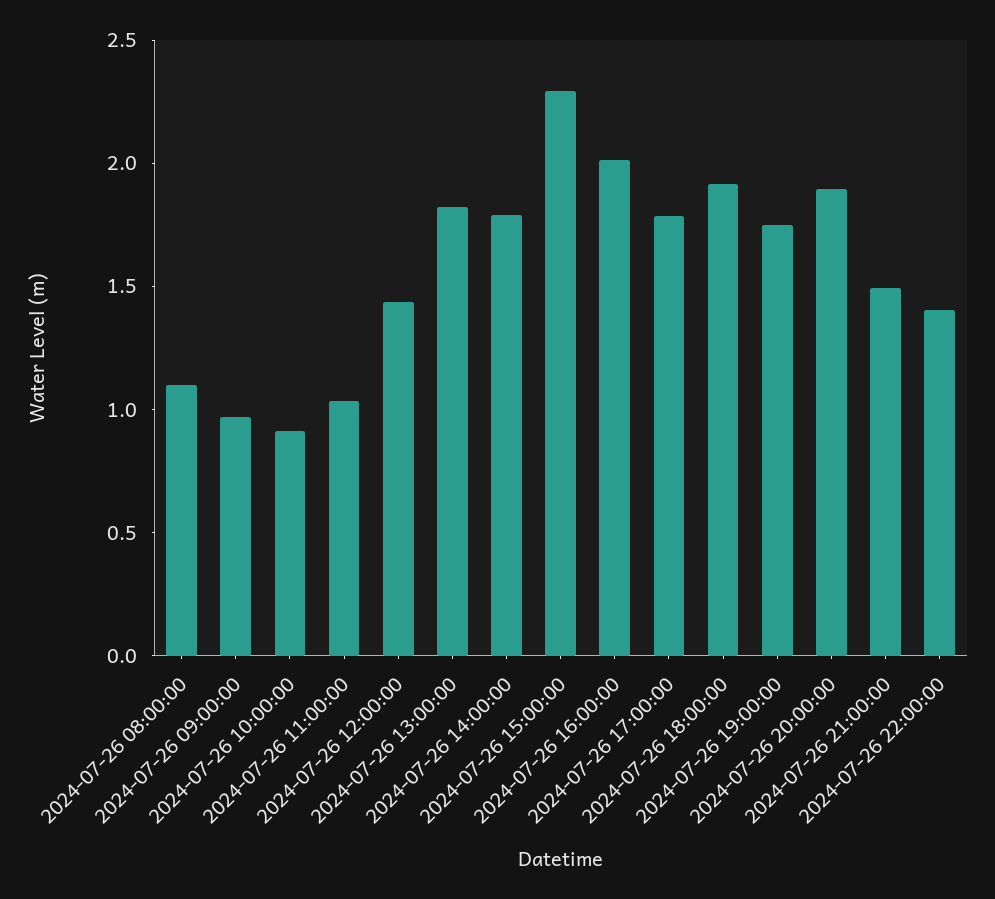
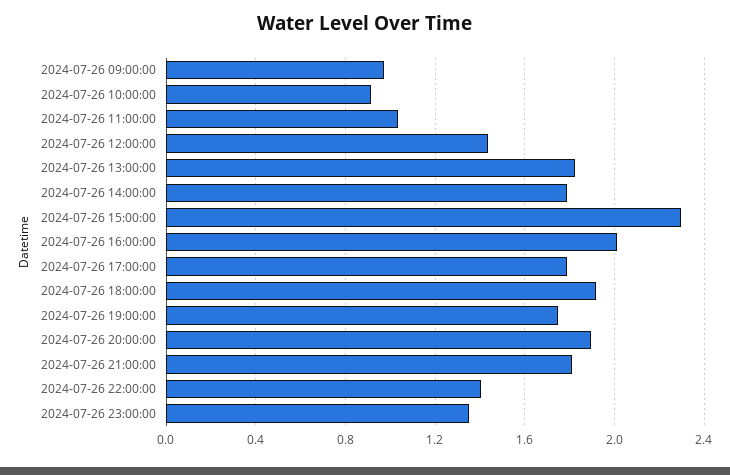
2024-07-26 08:00:00: 1.1 -> none
2024-07-26 21:00:00: 1.5 -> 1.8
2024-07-26 23:00:00: none -> 1.35

